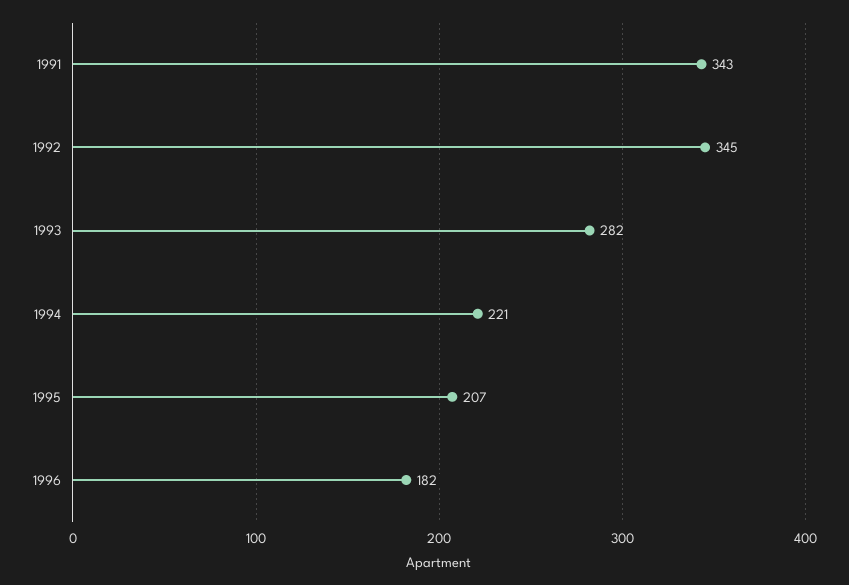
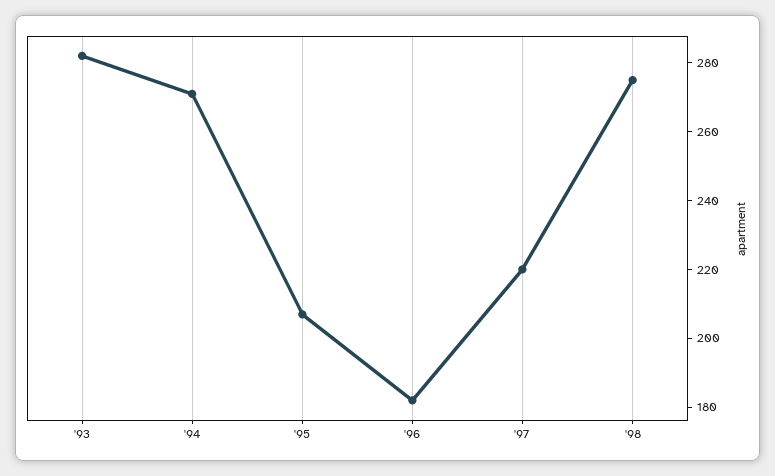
1991: 343 -> none
1992: 345 -> none
1994: 221 -> 270
'97: none -> 220
'98: none -> 275

